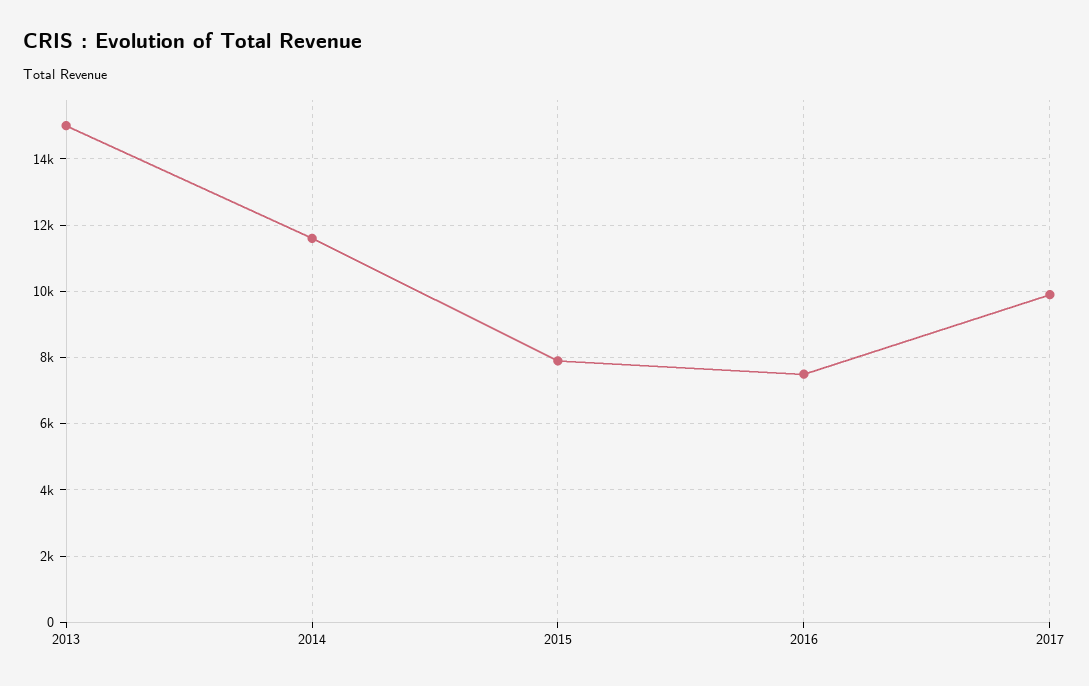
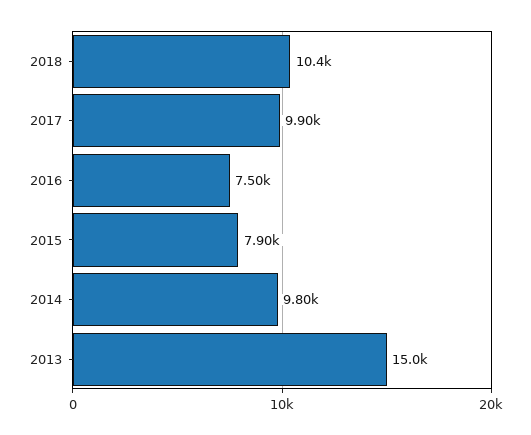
2014: 11600 -> 9800
2018: none -> 10400

